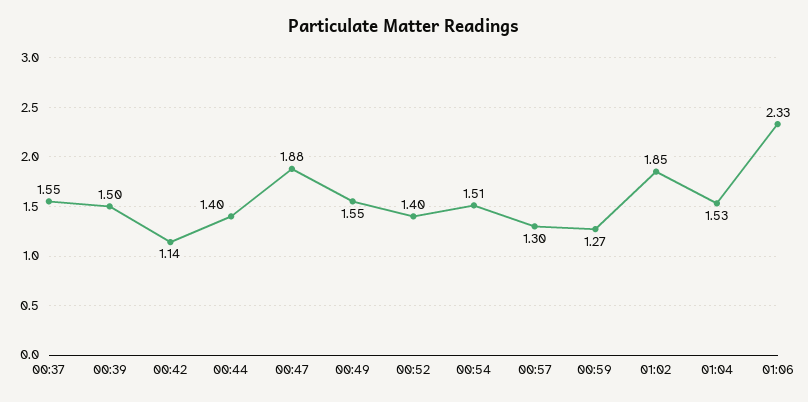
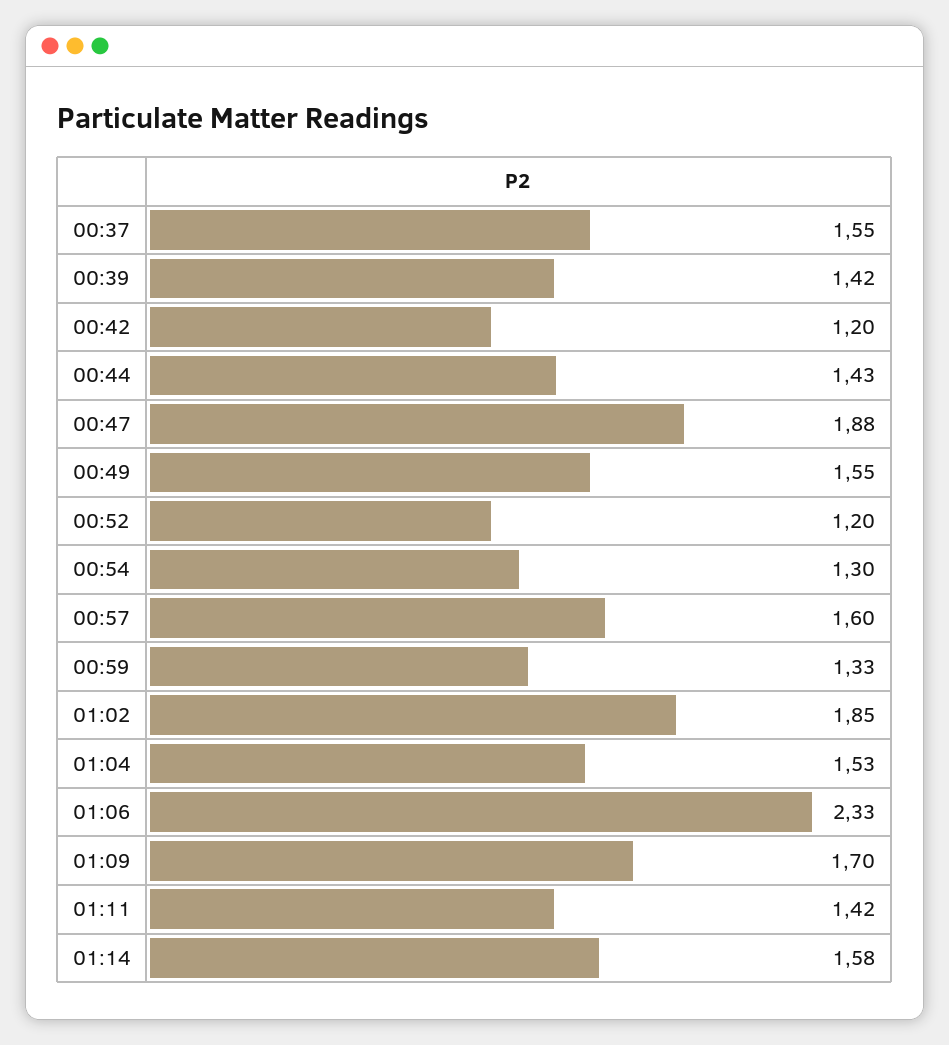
00:39: 1.5 -> 1.42
00:42: 1.14 -> 1.2
00:44: 1.4 -> 1.43
00:52: 1.4 -> 1.2
00:54: 1.51 -> 1.3
00:57: 1.3 -> 1.6
00:59: 1.27 -> 1.33
01:09: none -> 1.7
01:11: none -> 1.42
01:14: none -> 1.58

